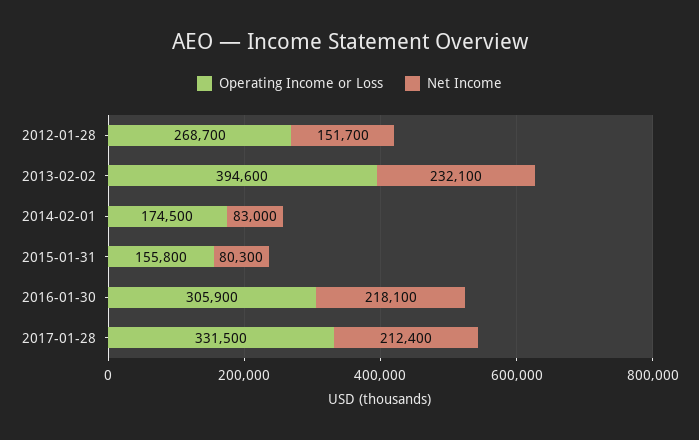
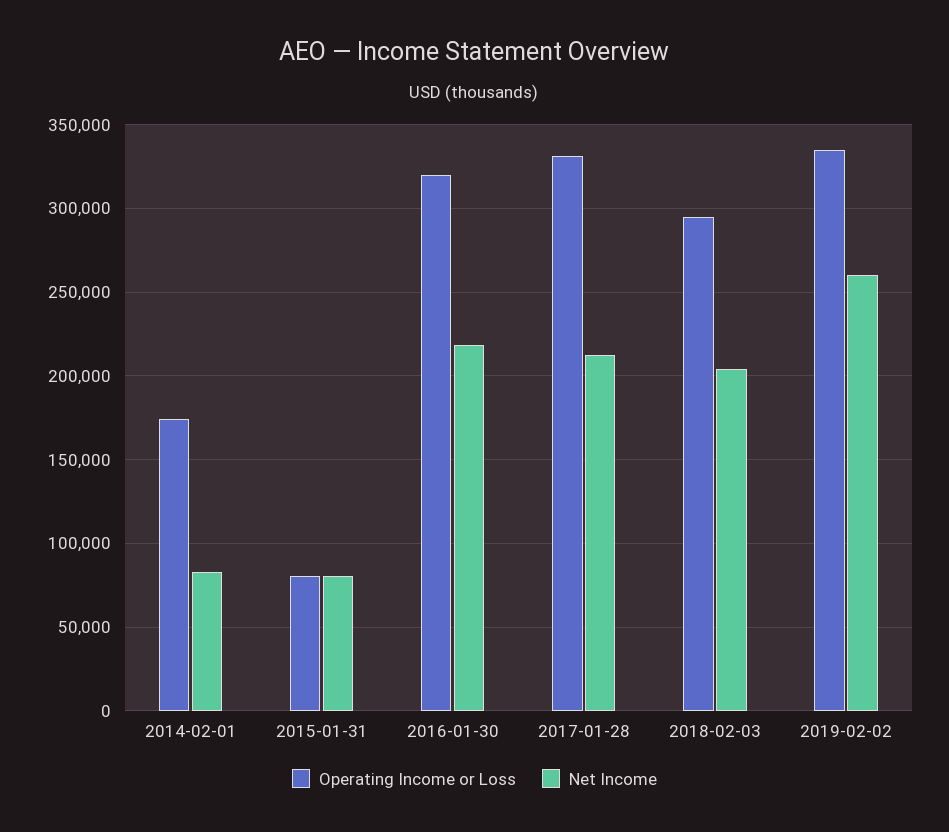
Operating Income or Loss, 2012-01-28: 268700 -> none
Net Income, 2012-01-28: 151700 -> none
Operating Income or Loss, 2013-02-02: 394600 -> none
Net Income, 2013-02-02: 232100 -> none
Operating Income or Loss, 2015-01-31: 155800 -> 80000
Operating Income or Loss, 2016-01-30: 305900 -> 320000
Operating Income or Loss, 2018-02-03: none -> 295000
Net Income, 2018-02-03: none -> 205000
Operating Income or Loss, 2019-02-02: none -> 335000
Net Income, 2019-02-02: none -> 260000

